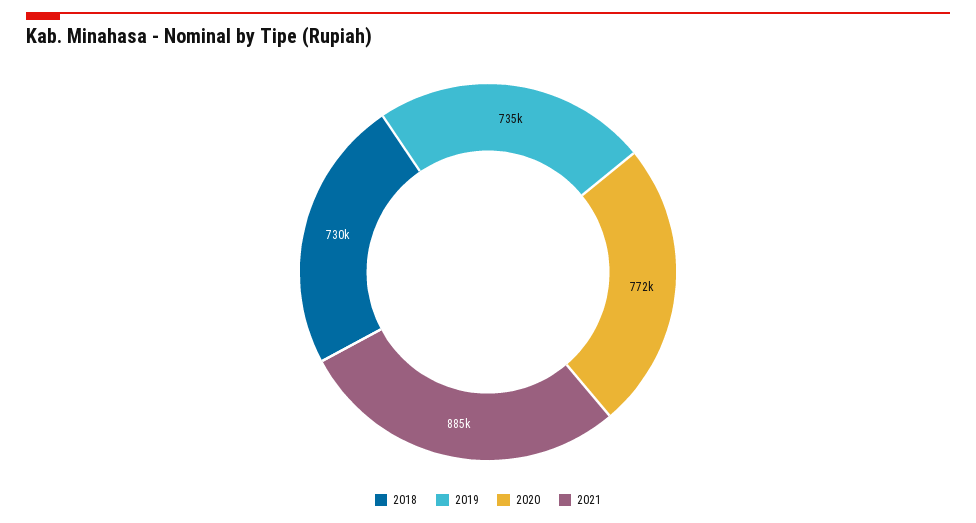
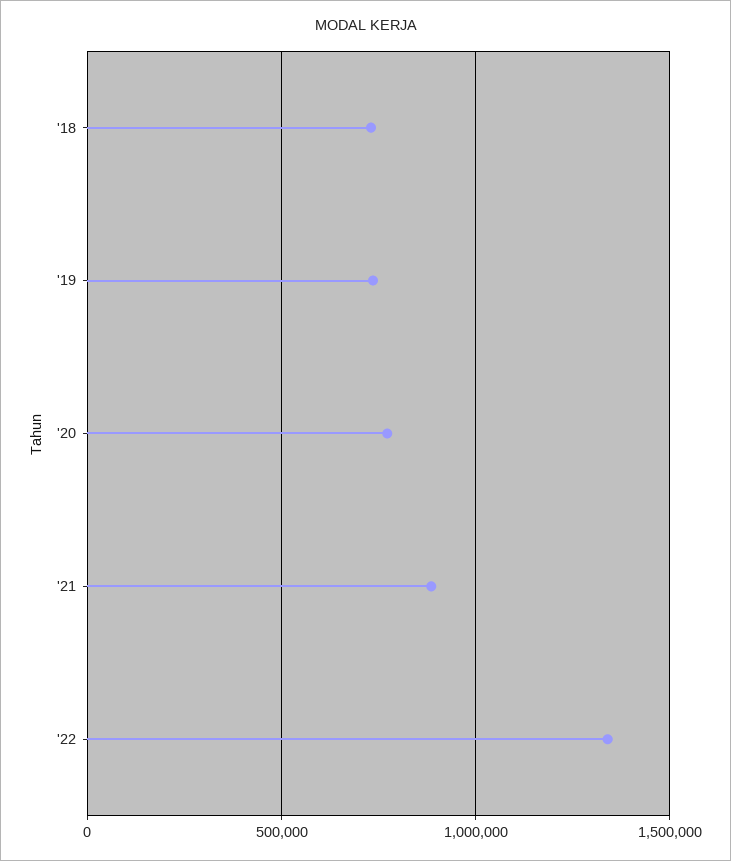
'22: none -> 1350000

